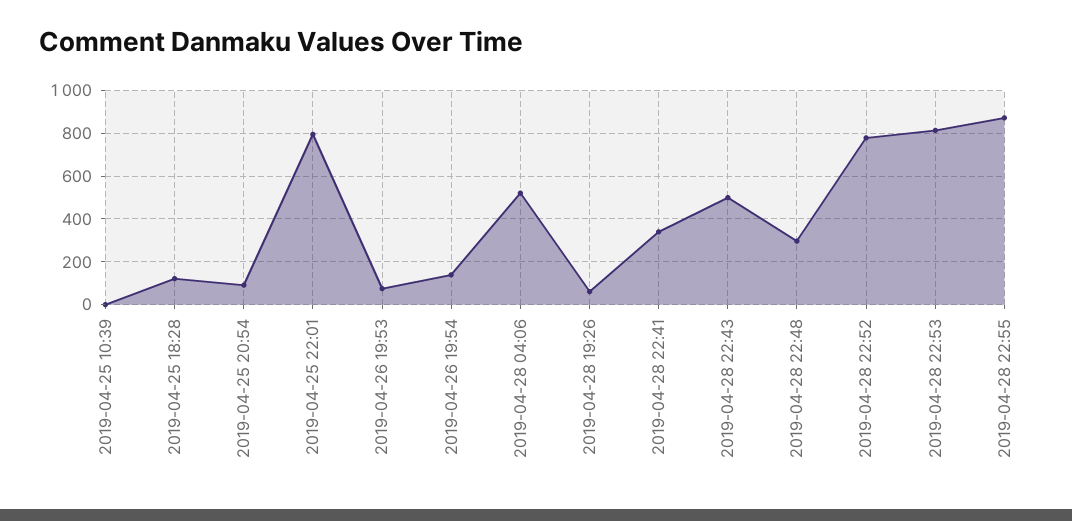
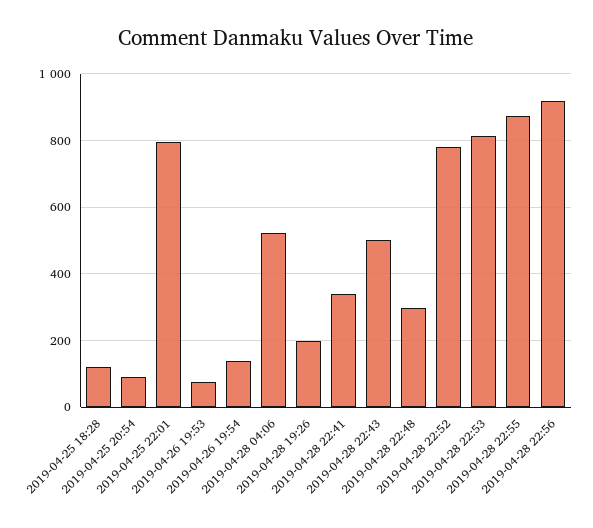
2019-04-25 10:39: 0 -> none
2019-04-28 19:26: 50 -> 200
2019-04-28 22:56: none -> 920

